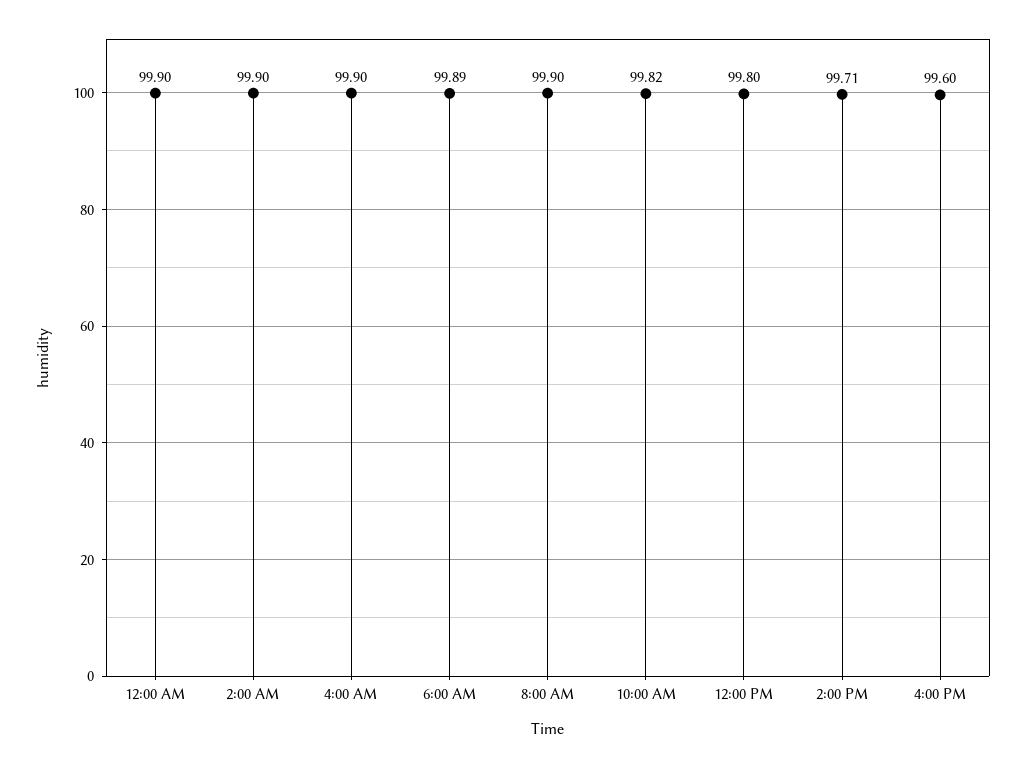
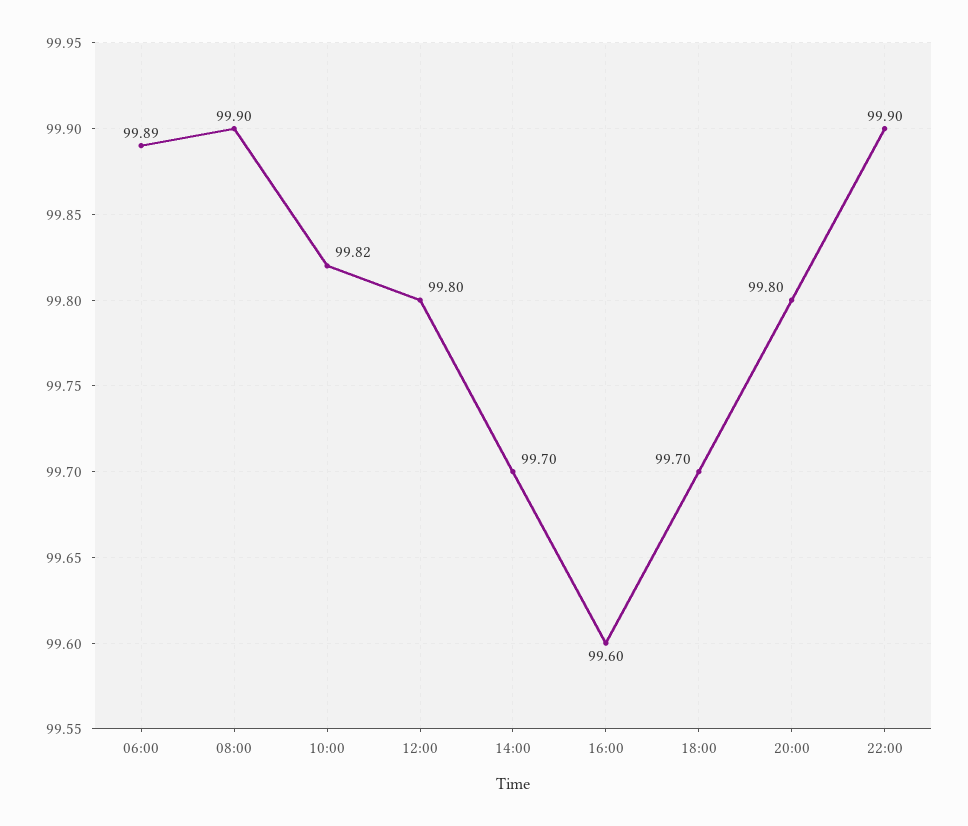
12:00 AM: 99.9 -> none
2:00 AM: 99.9 -> none
4:00 AM: 99.9 -> none
2:00 PM: 99.71 -> 99.7
18:00: none -> 99.7
20:00: none -> 99.8
22:00: none -> 99.9

